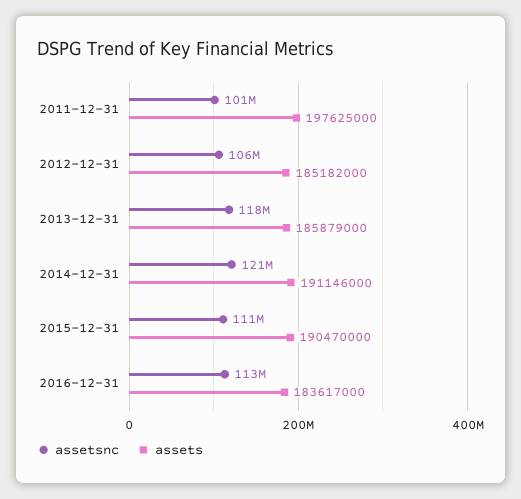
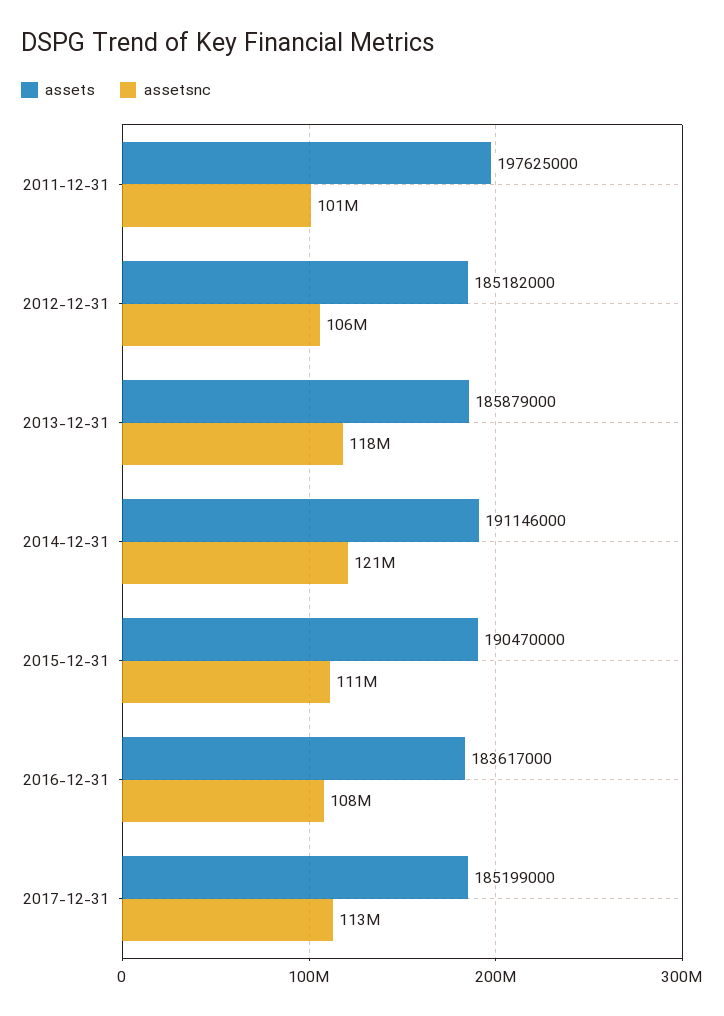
assetsnc, 2016-12-31: 113000000 -> 108000000
assets, 2017-12-31: none -> 185199000
assetsnc, 2017-12-31: none -> 113000000

